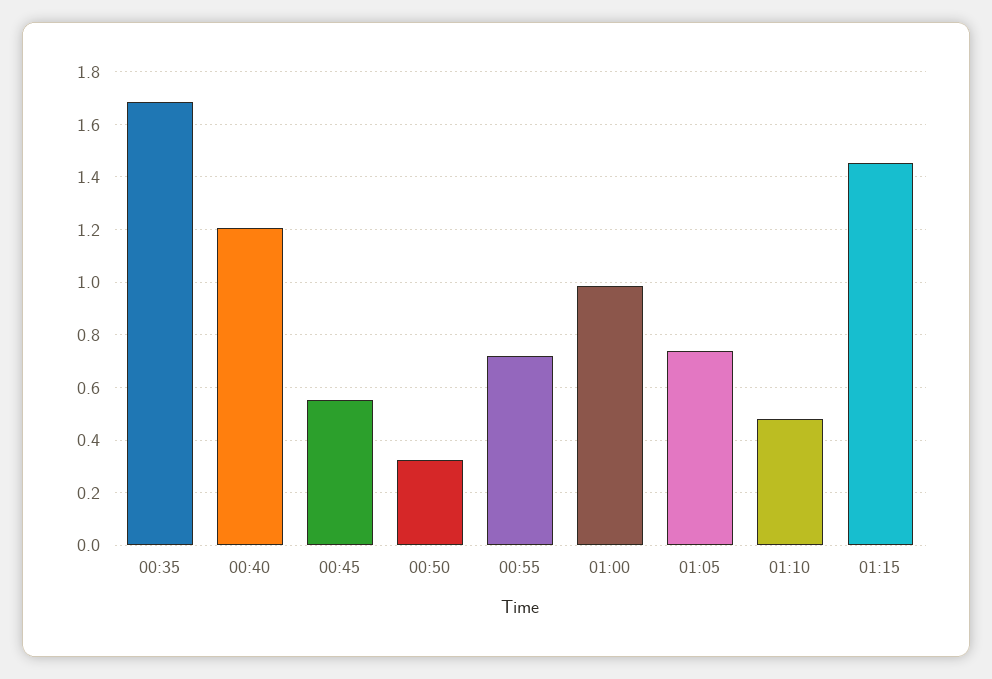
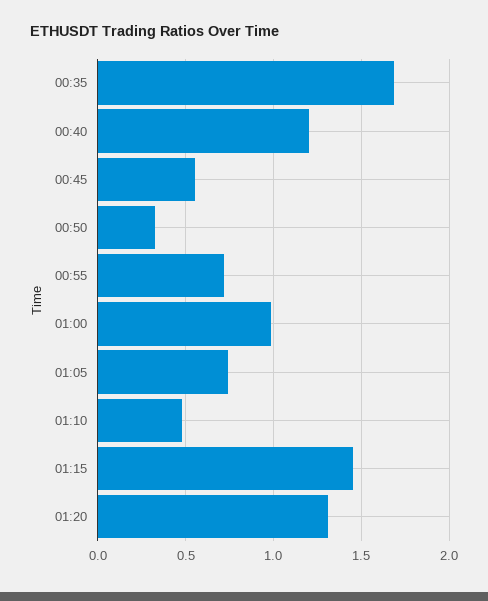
01:20: none -> 1.3

